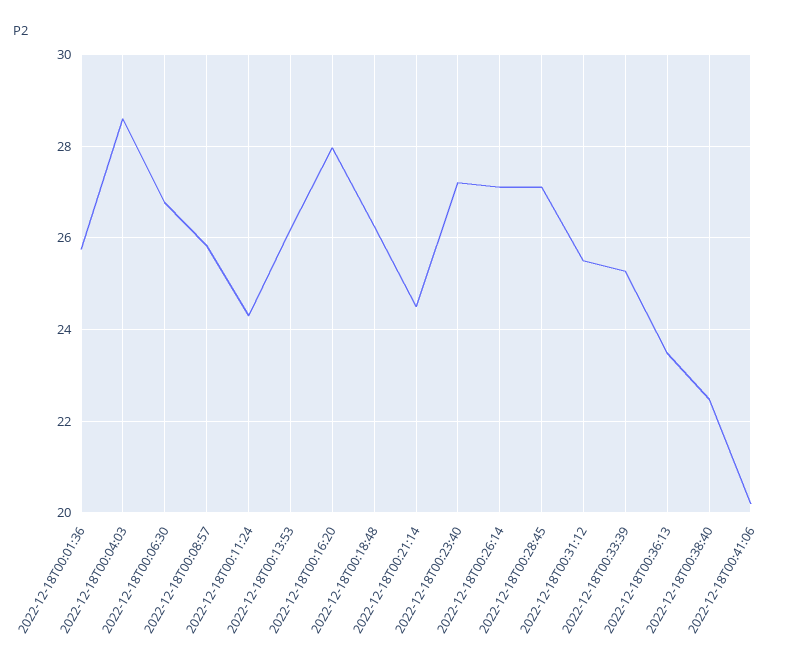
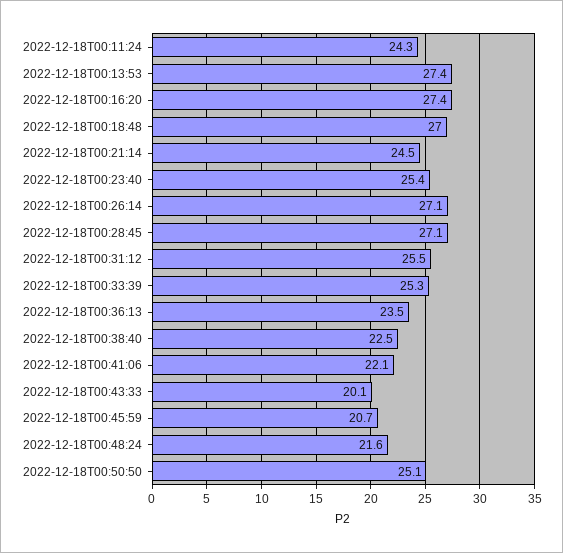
2022-12-18T00:01:36: 25.8 -> none
2022-12-18T00:04:03: 28.6 -> none
2022-12-18T00:06:30: 26.8 -> none
2022-12-18T00:08:57: 25.8 -> none
2022-12-18T00:13:53: 26.2 -> 27.4
2022-12-18T00:16:20: 28 -> 27.4
2022-12-18T00:18:48: 26.2 -> 27
2022-12-18T00:23:40: 27.2 -> 25.4
2022-12-18T00:41:06: 20.2 -> 22.1
2022-12-18T00:43:33: none -> 20.1
2022-12-18T00:45:59: none -> 20.7
2022-12-18T00:48:24: none -> 21.6
2022-12-18T00:50:50: none -> 25.1

